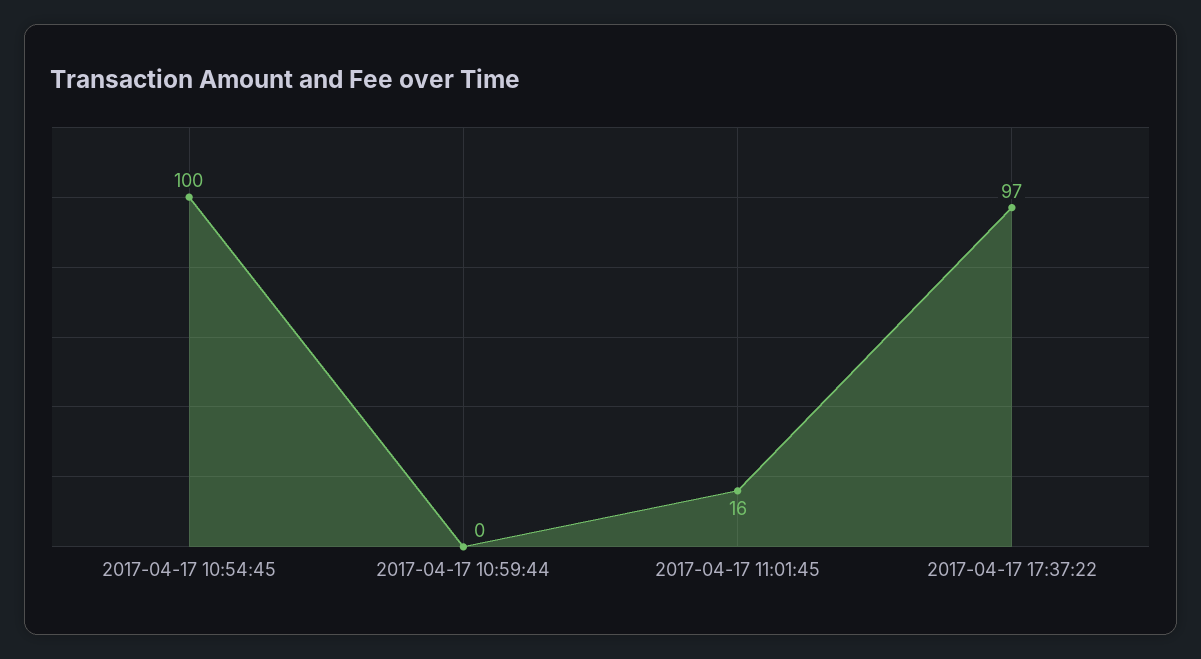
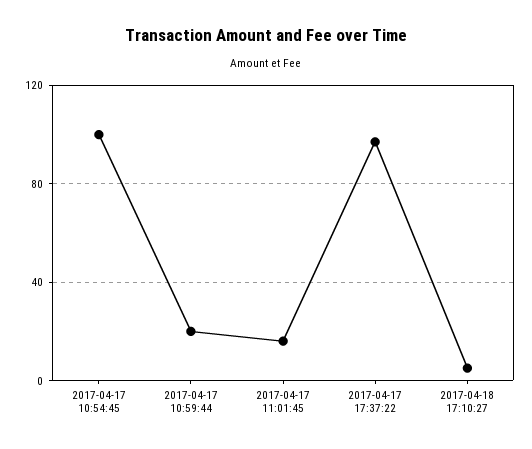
2017-04-17 10:59:44: 0 -> 20
2017-04-18 17:10:27: none -> 5

